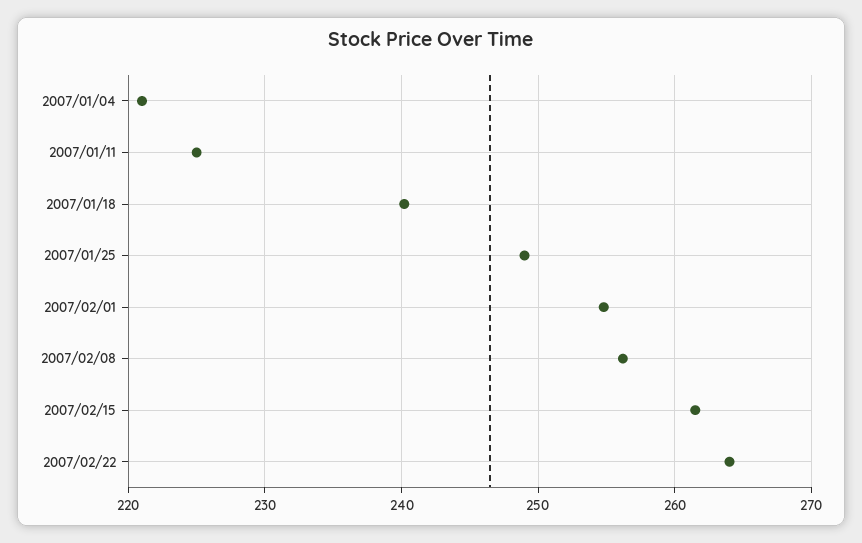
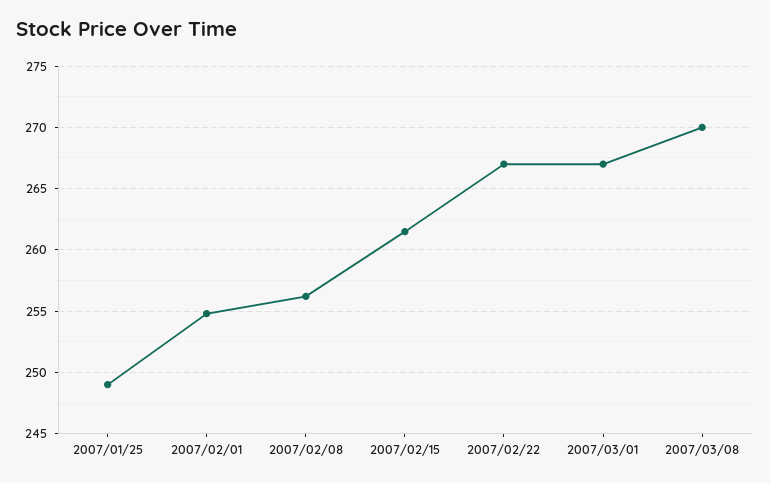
2007/01/04: 221 -> none
2007/01/11: 225 -> none
2007/01/18: 240 -> none
2007/02/22: 264 -> 267
2007/03/01: none -> 267
2007/03/08: none -> 270

